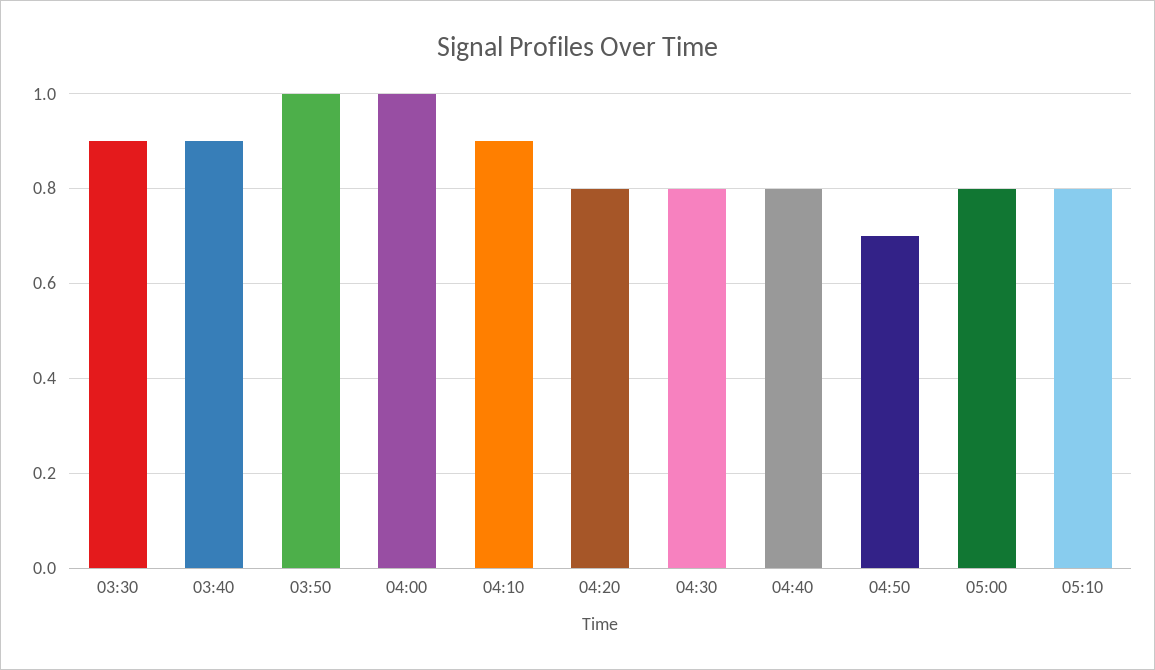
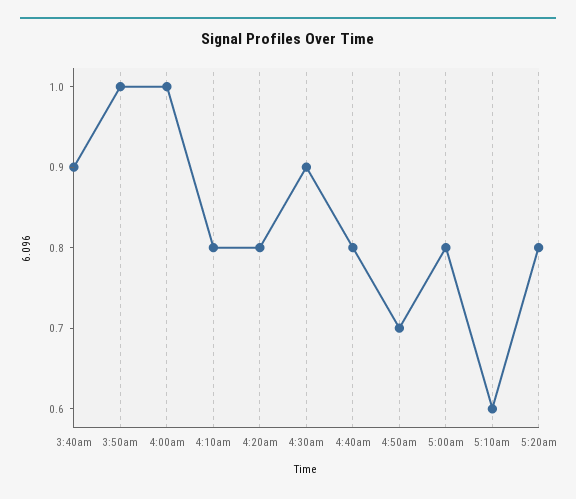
03:30: 0.9 -> none
04:10: 0.9 -> 0.8
04:30: 0.8 -> 0.9
05:10: 0.8 -> 0.6
5:20am: none -> 0.8

